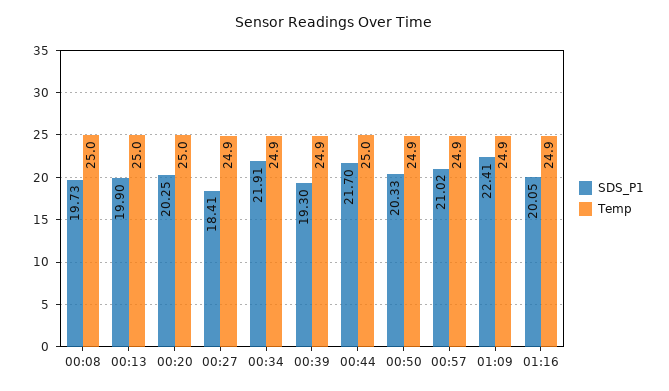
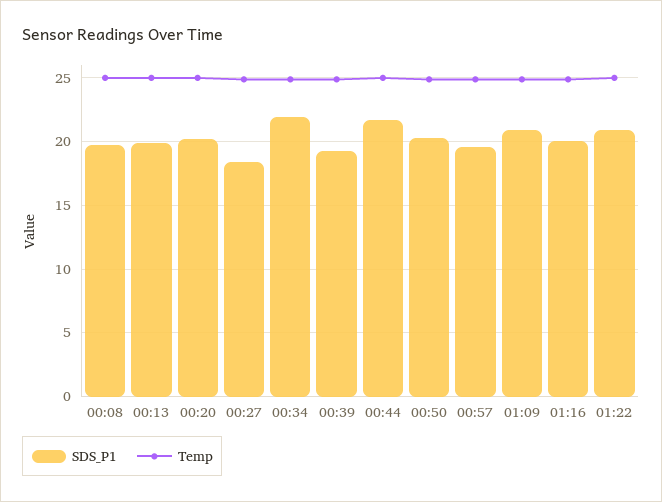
SDS_P1, 00:57: 21.02 -> 19.5
SDS_P1, 01:09: 22.41 -> 21
SDS_P1, 01:22: none -> 21
Temp, 01:22: none -> 25

